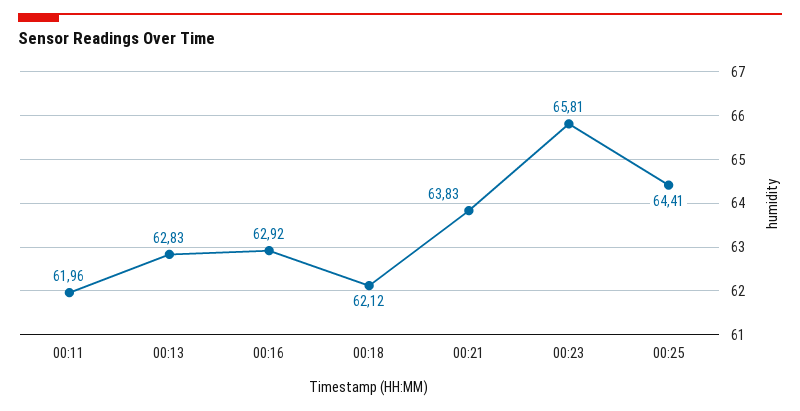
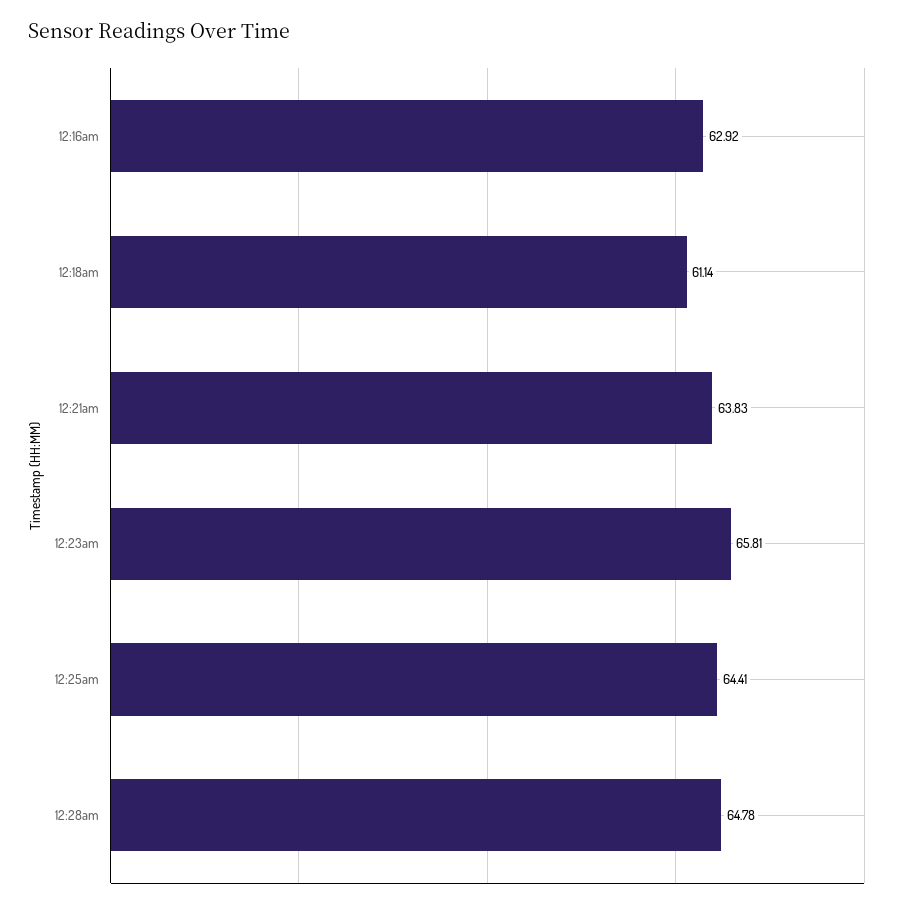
00:11: 61.96 -> none
00:13: 62.83 -> none
00:18: 62.12 -> 61.14
12:28am: none -> 64.78

